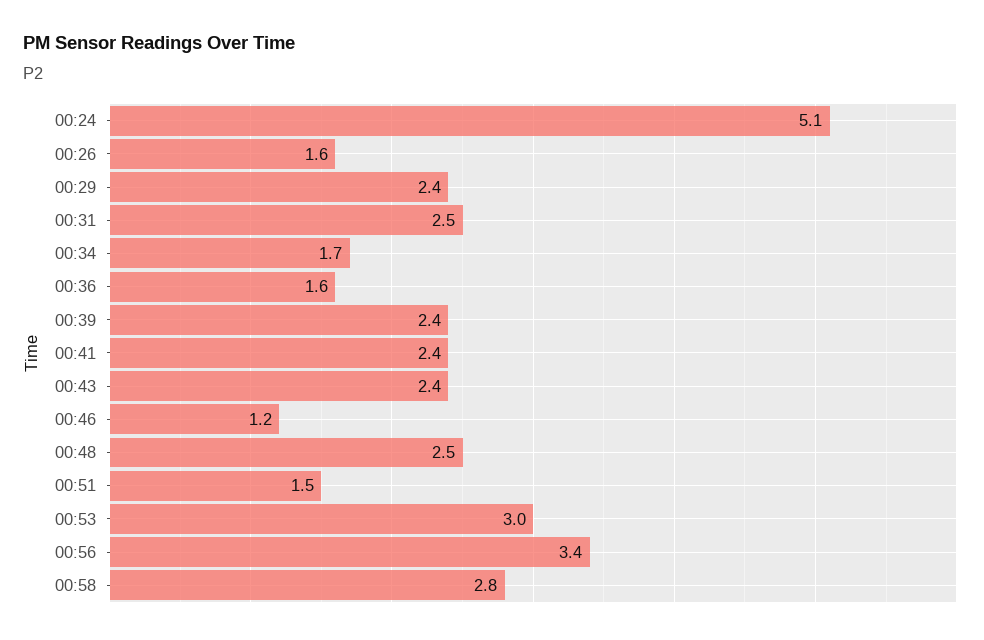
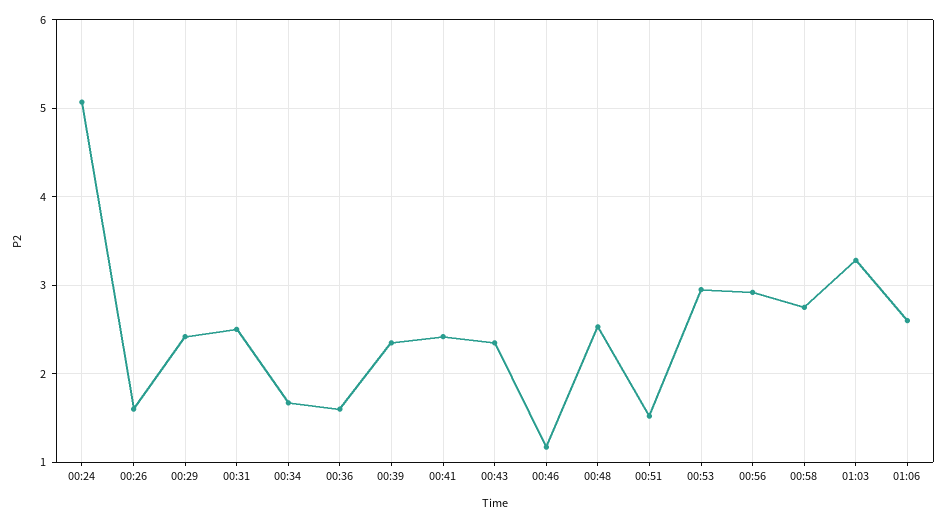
00:56: 3.4 -> 2.9
01:03: none -> 3.3
01:06: none -> 2.6

